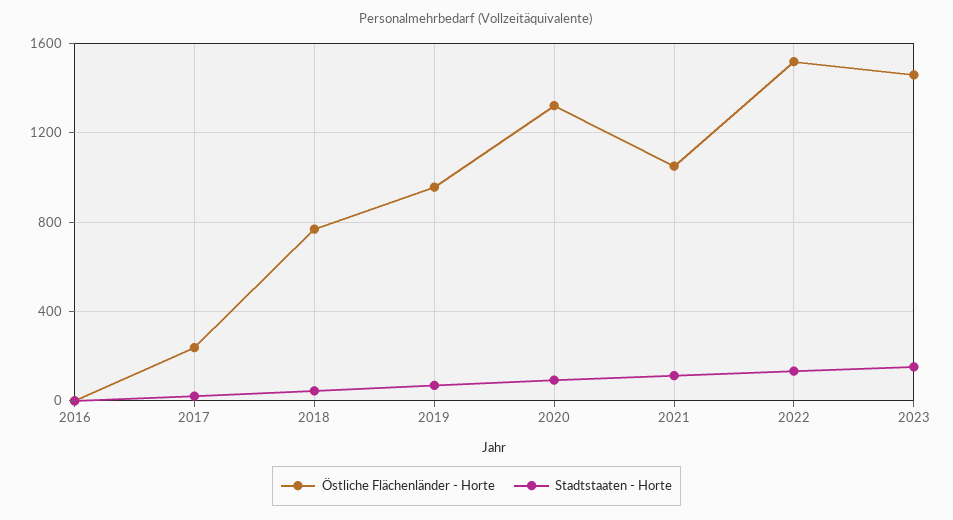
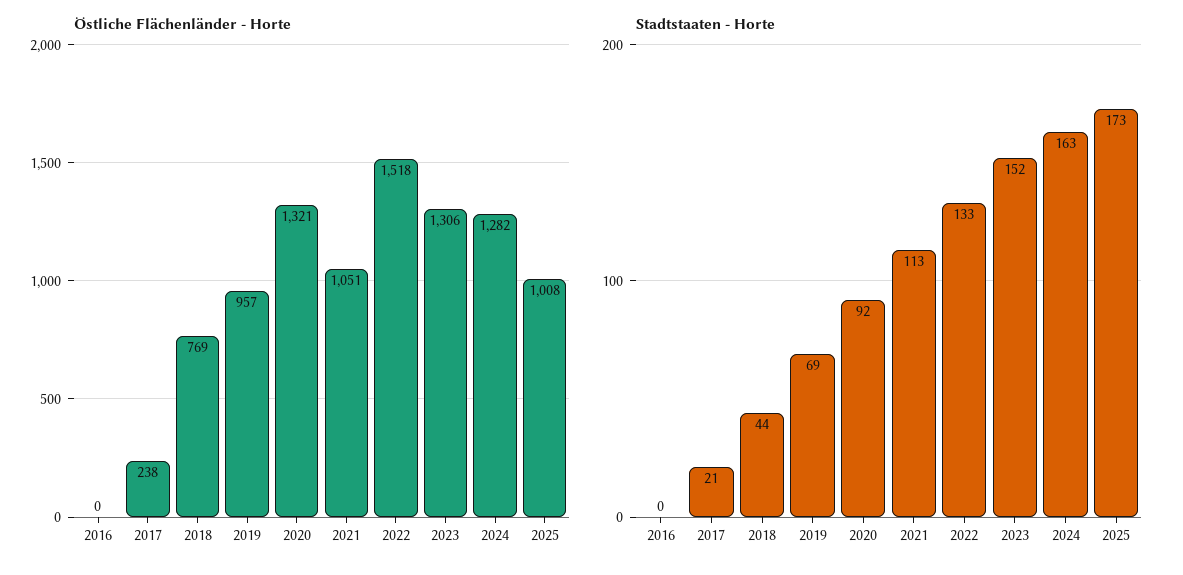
Östliche Flächenländer - Horte, 2023: 1450 -> 1306
Östliche Flächenländer - Horte, 2024: none -> 1282
Östliche Flächenländer - Horte, 2025: none -> 1008
Stadtstaaten - Horte, 2024: none -> 163
Stadtstaaten - Horte, 2025: none -> 173

